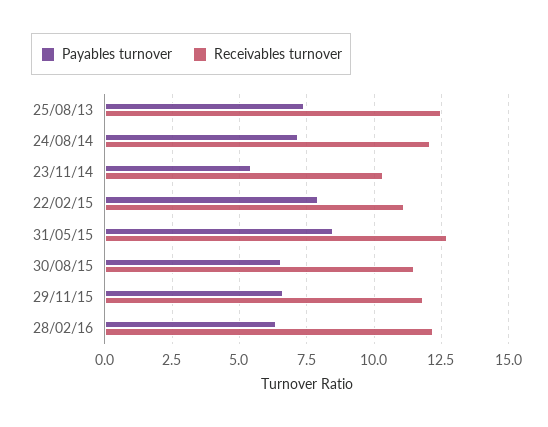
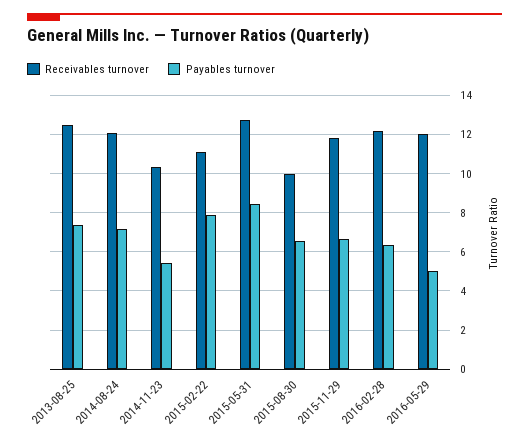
Receivables turnover, 30/08/15: 11.5 -> 10
Receivables turnover, 2016-05-29: none -> 12
Payables turnover, 2016-05-29: none -> 5

